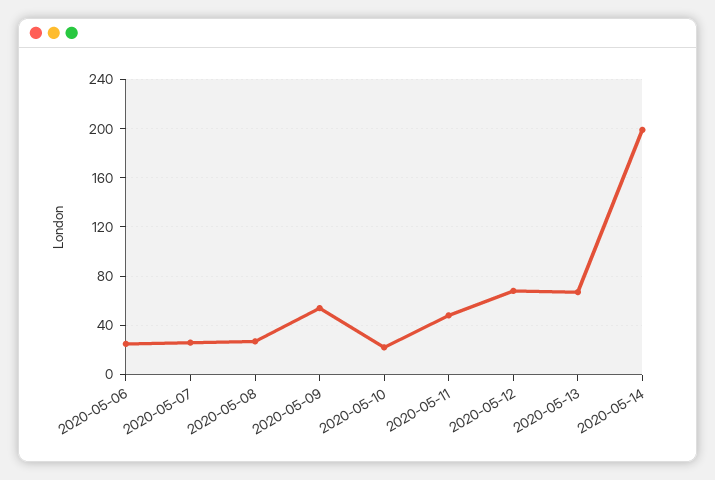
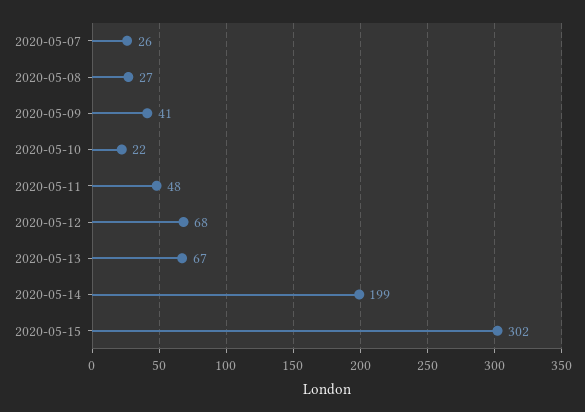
2020-05-06: 25 -> none
2020-05-09: 55 -> 41
2020-05-15: none -> 302

